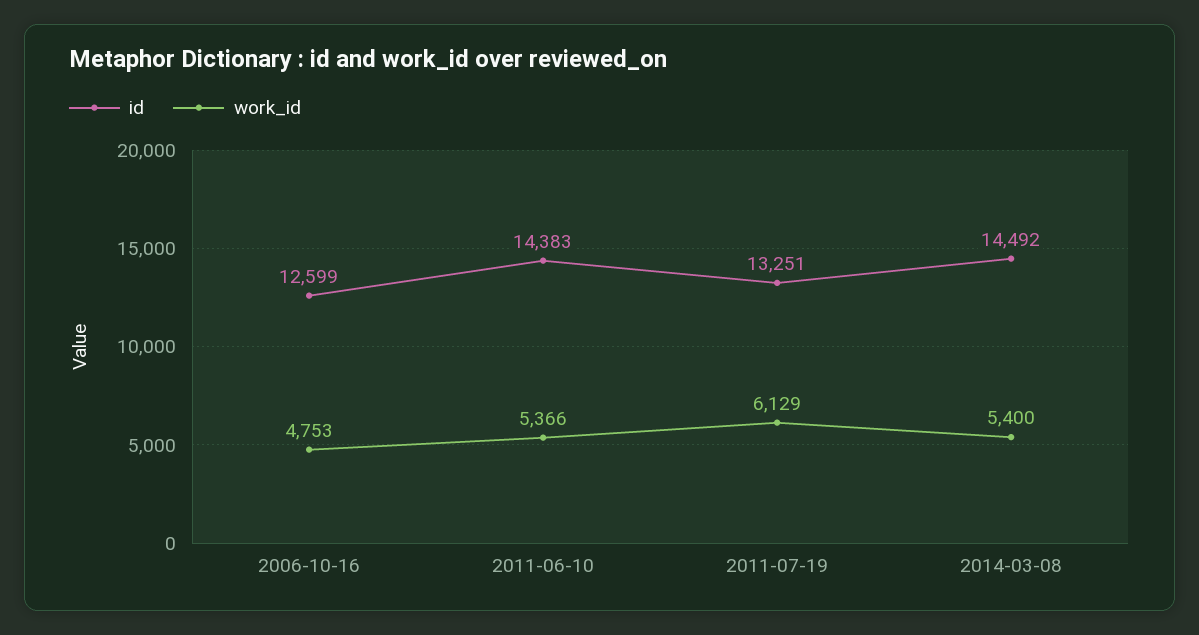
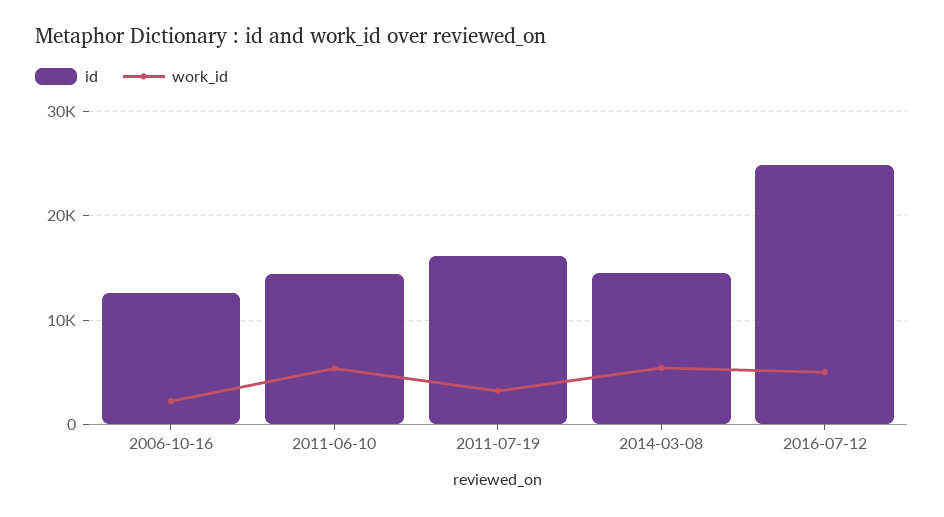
work_id, 2006-10-16: 4753 -> 2000
id, 2011-07-19: 13251 -> 16000
work_id, 2011-07-19: 6129 -> 3000
id, 2016-07-12: none -> 25000
work_id, 2016-07-12: none -> 5000

